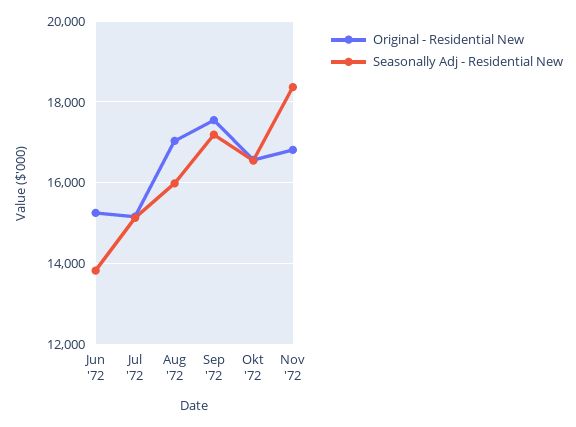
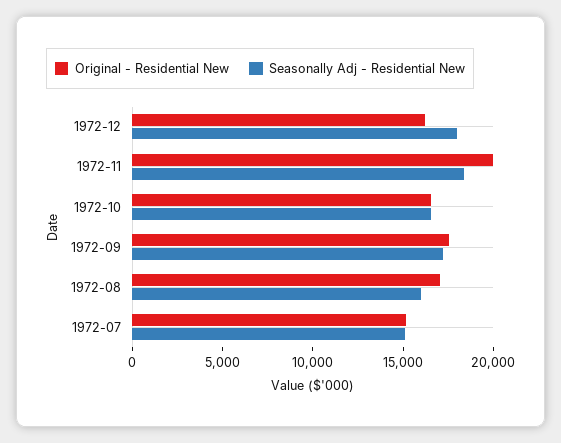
Original - Residential New, Jun '72: 15200 -> none
Seasonally Adj - Residential New, Jun '72: 13800 -> none
Original - Residential New, Nov '72: 16800 -> 20000
Original - Residential New, 1972-12: none -> 16000
Seasonally Adj - Residential New, 1972-12: none -> 18000

